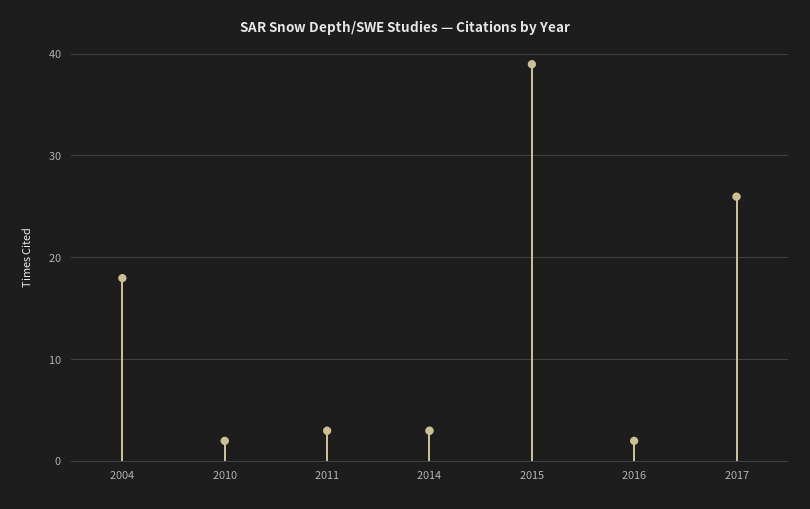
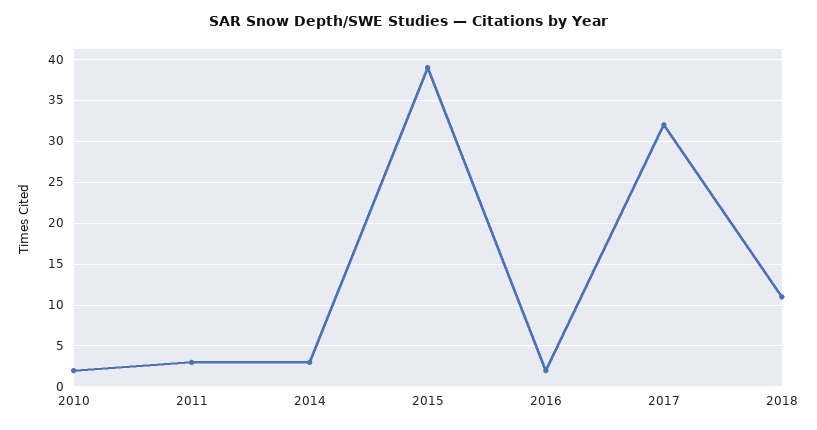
2004: 18 -> none
2017: 26 -> 32
2018: none -> 11

